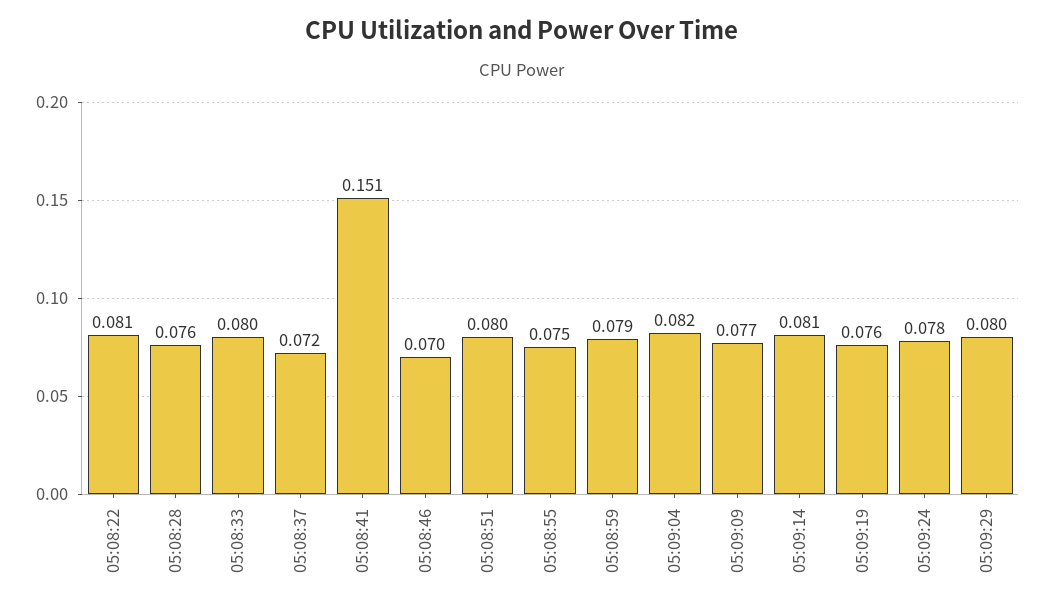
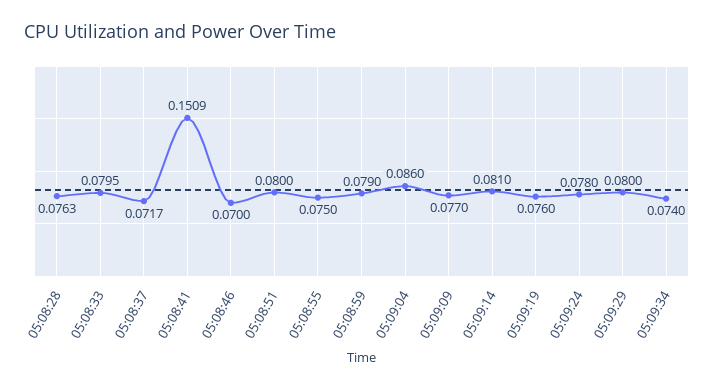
05:08:22: 0.081 -> none
05:09:04: 0.082 -> 0.086
05:09:34: none -> 0.074

